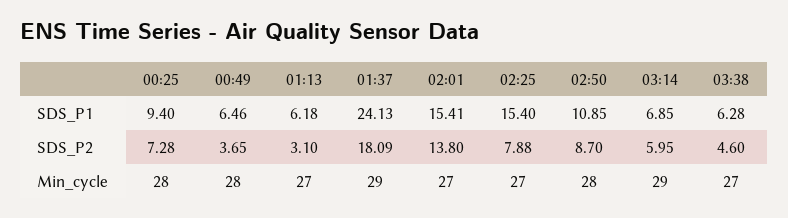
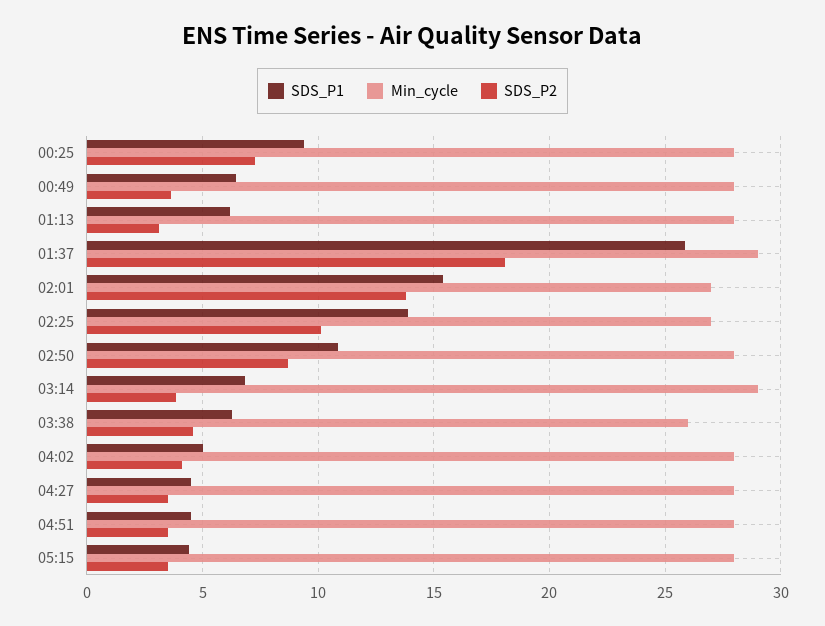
SDS_P1, 01:37: 24.13 -> 26
SDS_P1, 02:25: 15.4 -> 14
SDS_P2, 02:25: 7.88 -> 10
SDS_P2, 03:14: 5.95 -> 4
Min_cycle, 01:13: 27 -> 28
Min_cycle, 03:38: 27 -> 26
SDS_P1, 04:02: none -> 5
Min_cycle, 04:02: none -> 28
SDS_P2, 04:02: none -> 4
SDS_P1, 04:27: none -> 4.5
Min_cycle, 04:27: none -> 28
SDS_P2, 04:27: none -> 3.5
SDS_P1, 04:51: none -> 4.5
Min_cycle, 04:51: none -> 28
SDS_P2, 04:51: none -> 3.5
SDS_P1, 05:15: none -> 4.5
Min_cycle, 05:15: none -> 28
SDS_P2, 05:15: none -> 3.5

